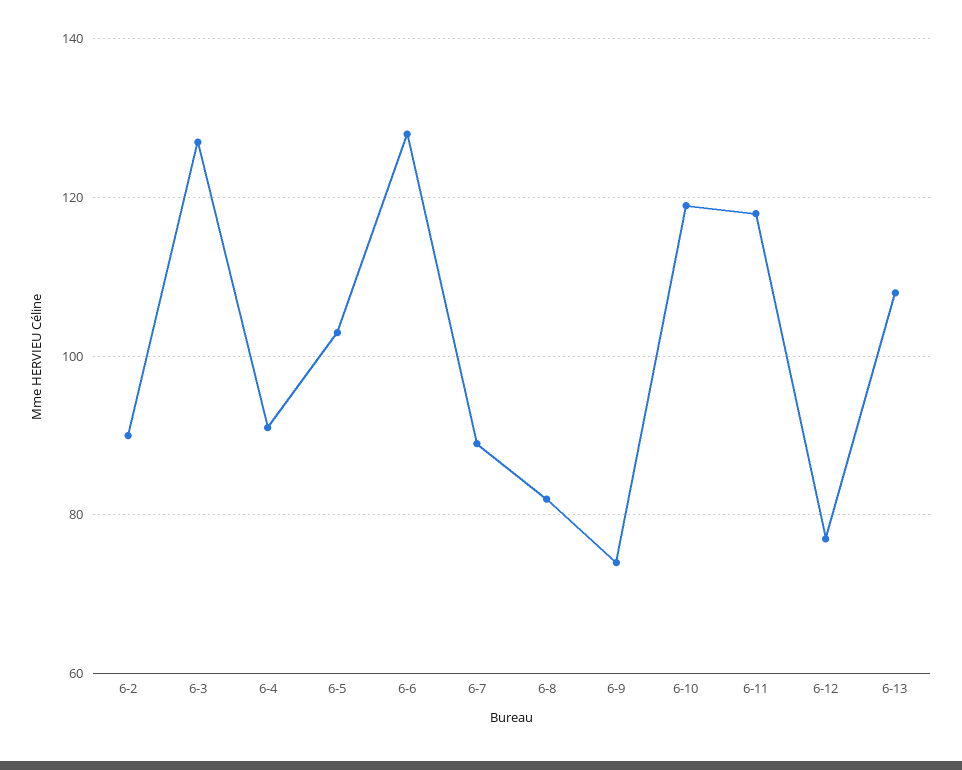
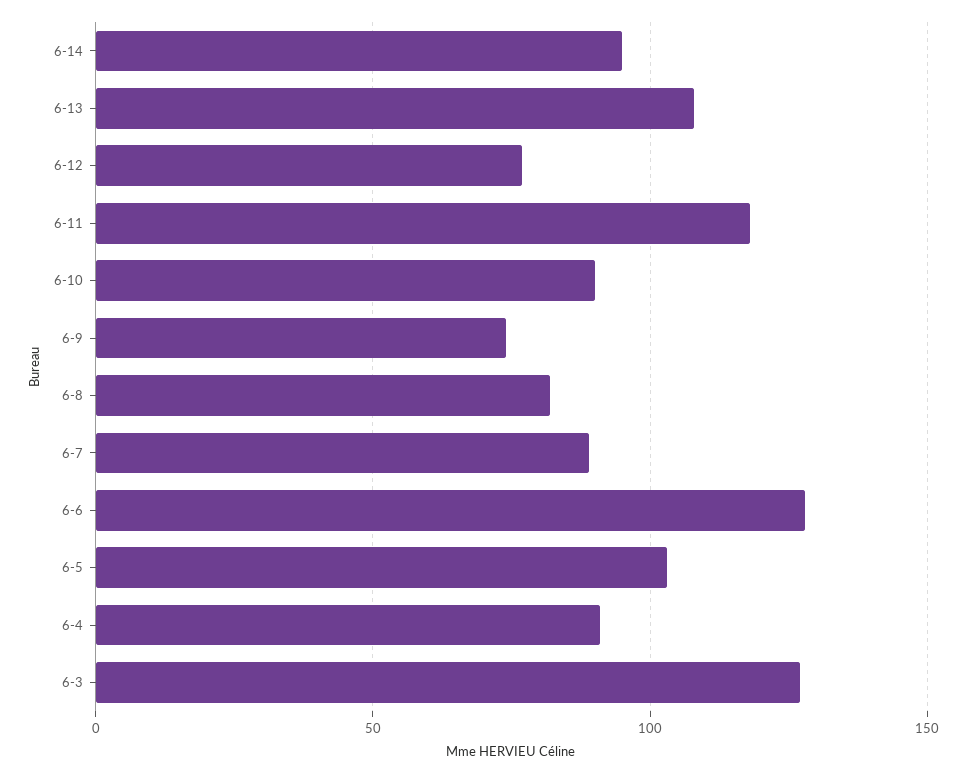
6-2: 90 -> none
6-10: 120 -> 90
6-14: none -> 95

